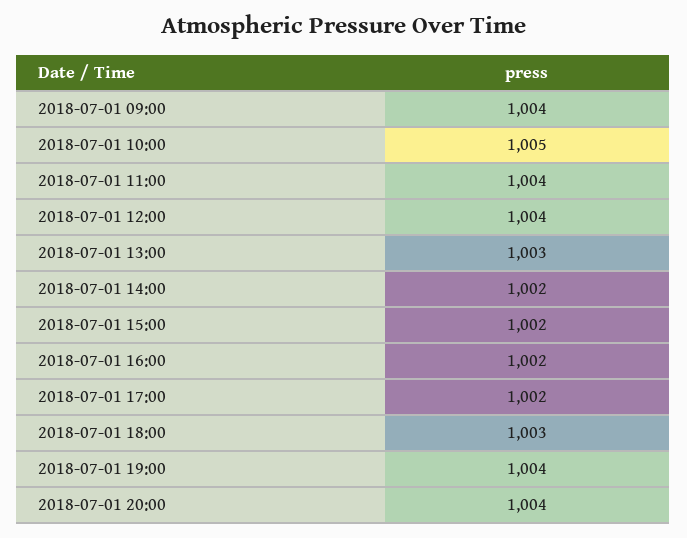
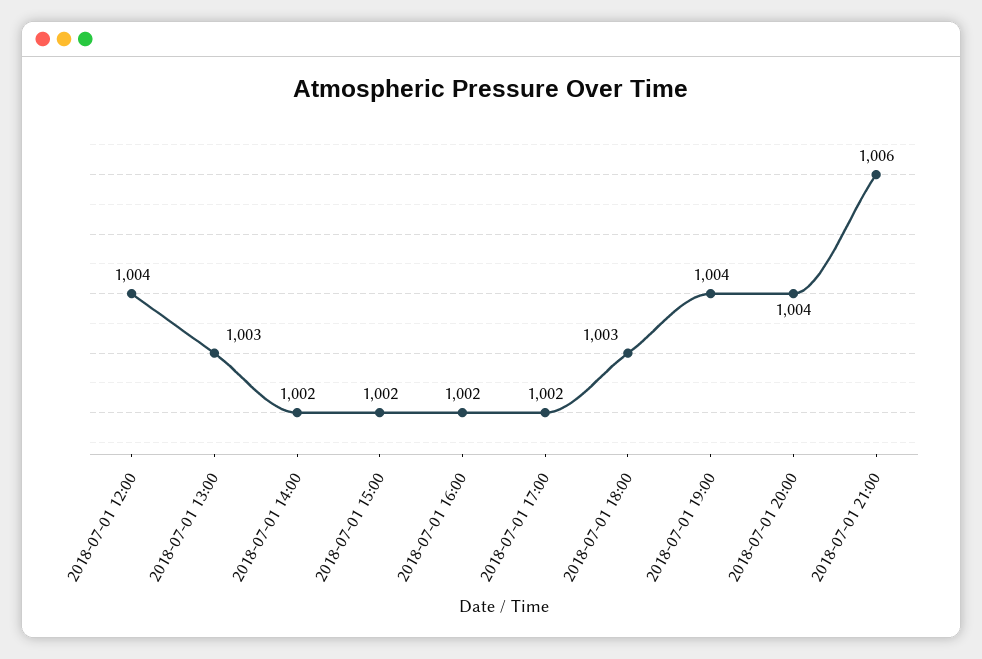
2018-07-01 09:00: 1004 -> none
2018-07-01 10:00: 1005 -> none
2018-07-01 11:00: 1004 -> none
2018-07-01 21:00: none -> 1006

